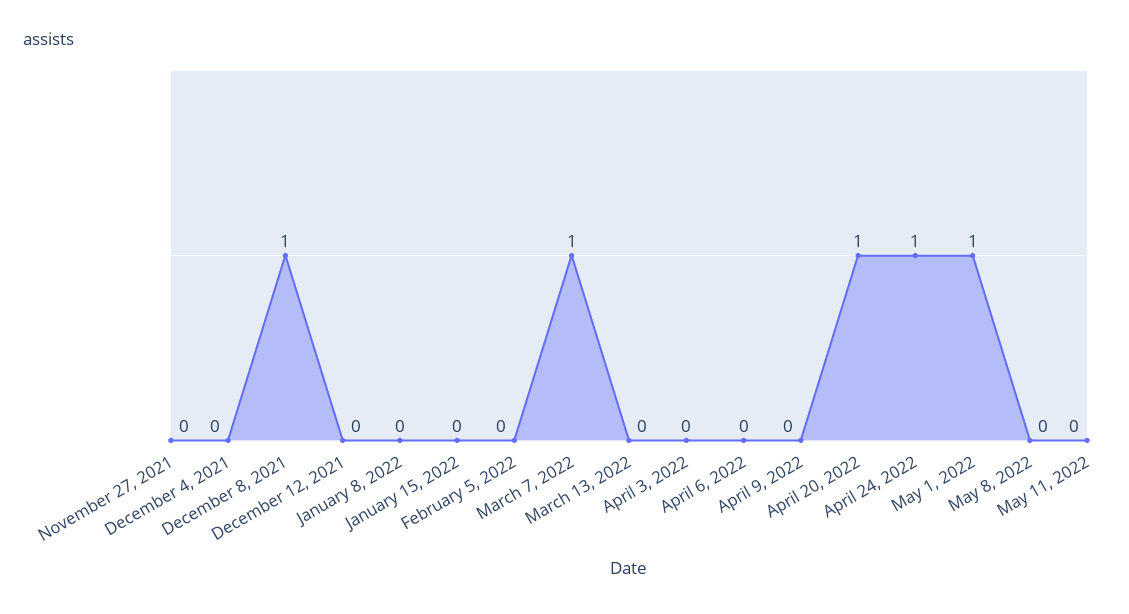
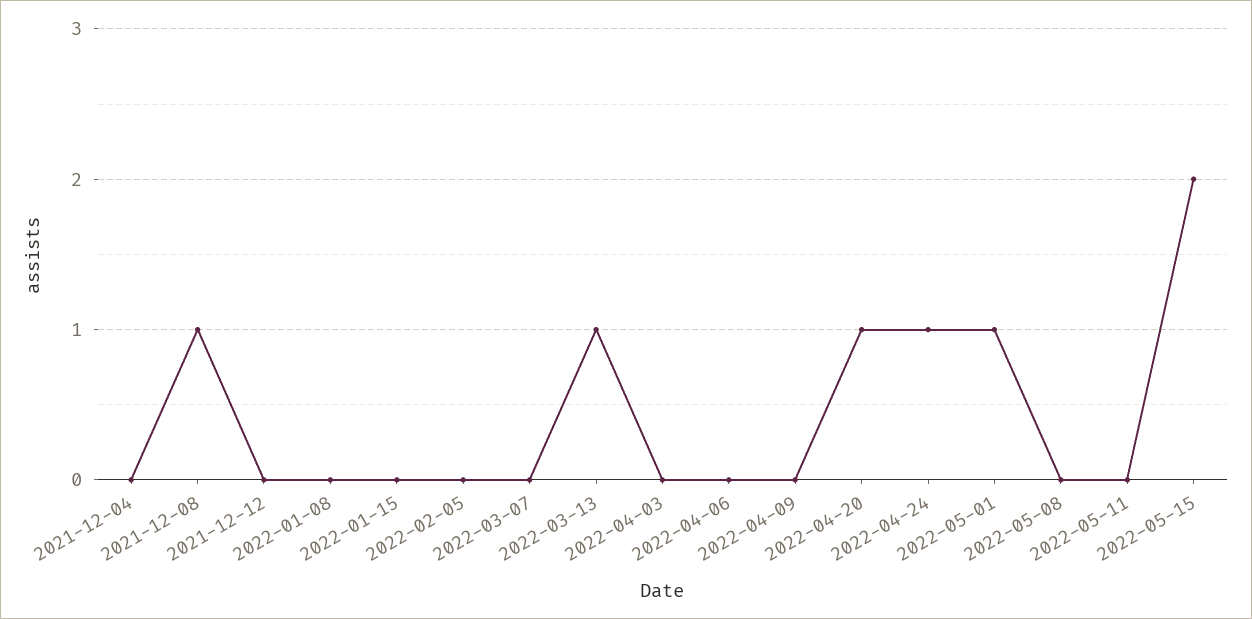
November 27, 2021: 0 -> none
March 7, 2022: 1 -> 0
March 13, 2022: 0 -> 1
2022-05-15: none -> 2

